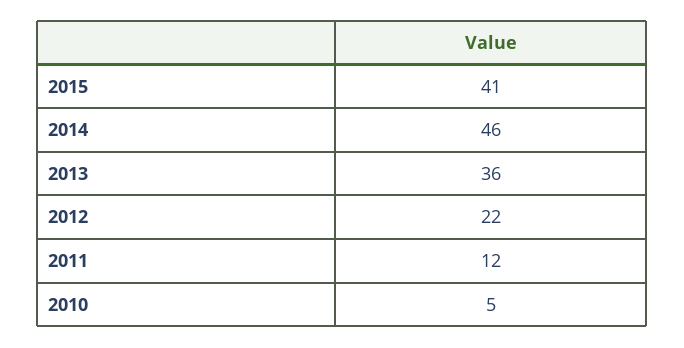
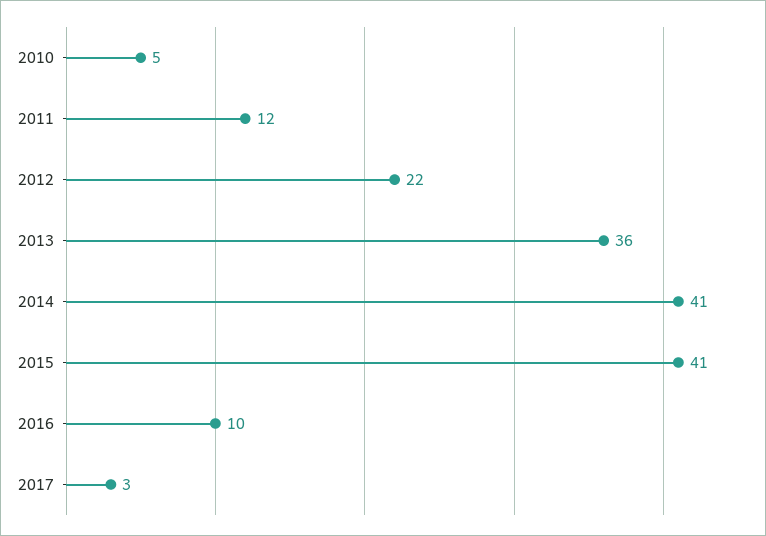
2014: 46 -> 41
2016: none -> 10
2017: none -> 3

